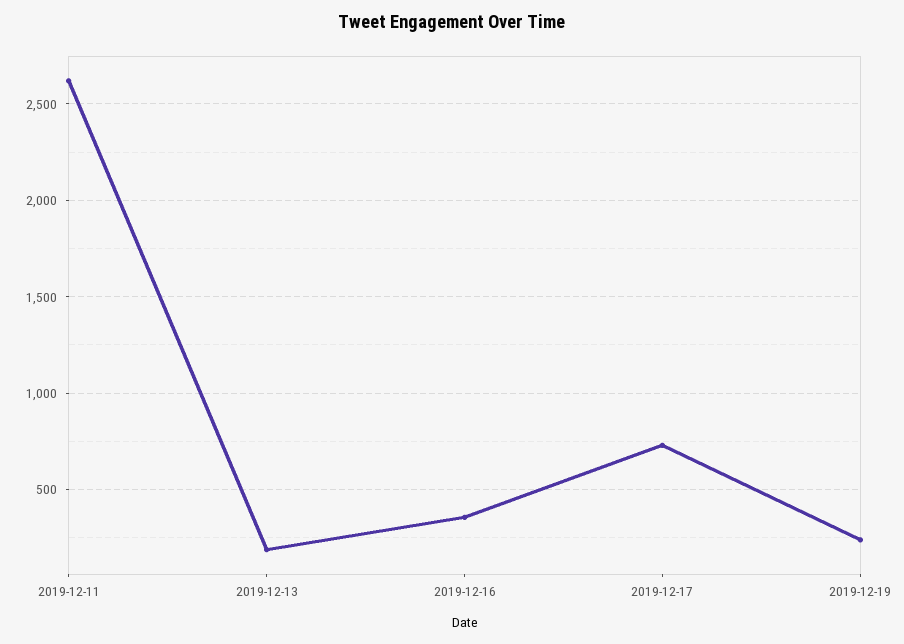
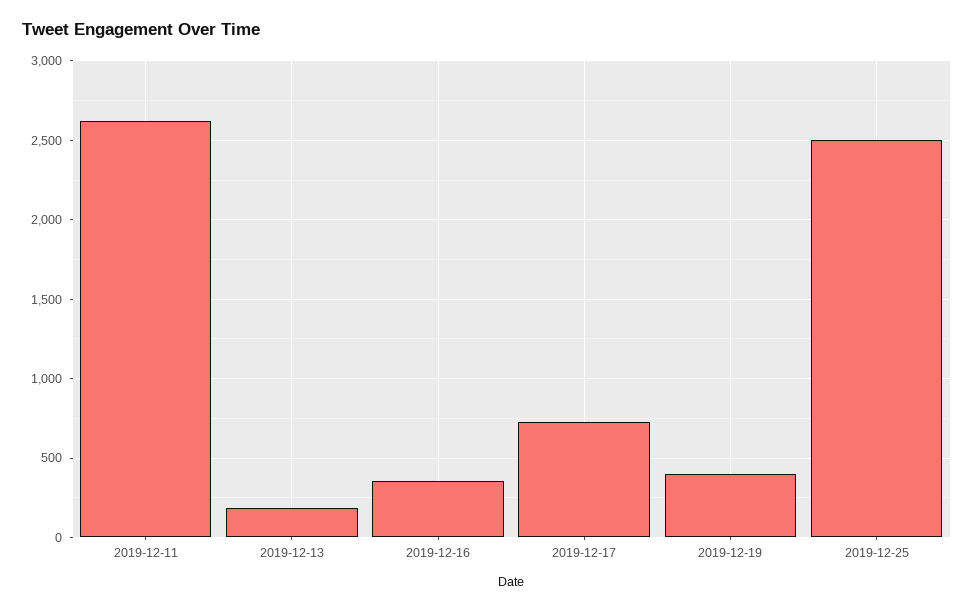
2019-12-19: 250 -> 400
2019-12-25: none -> 2500

